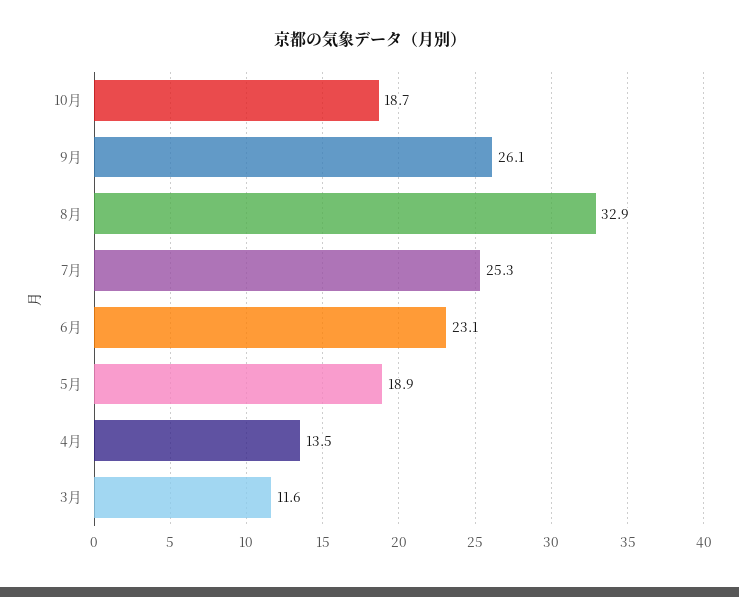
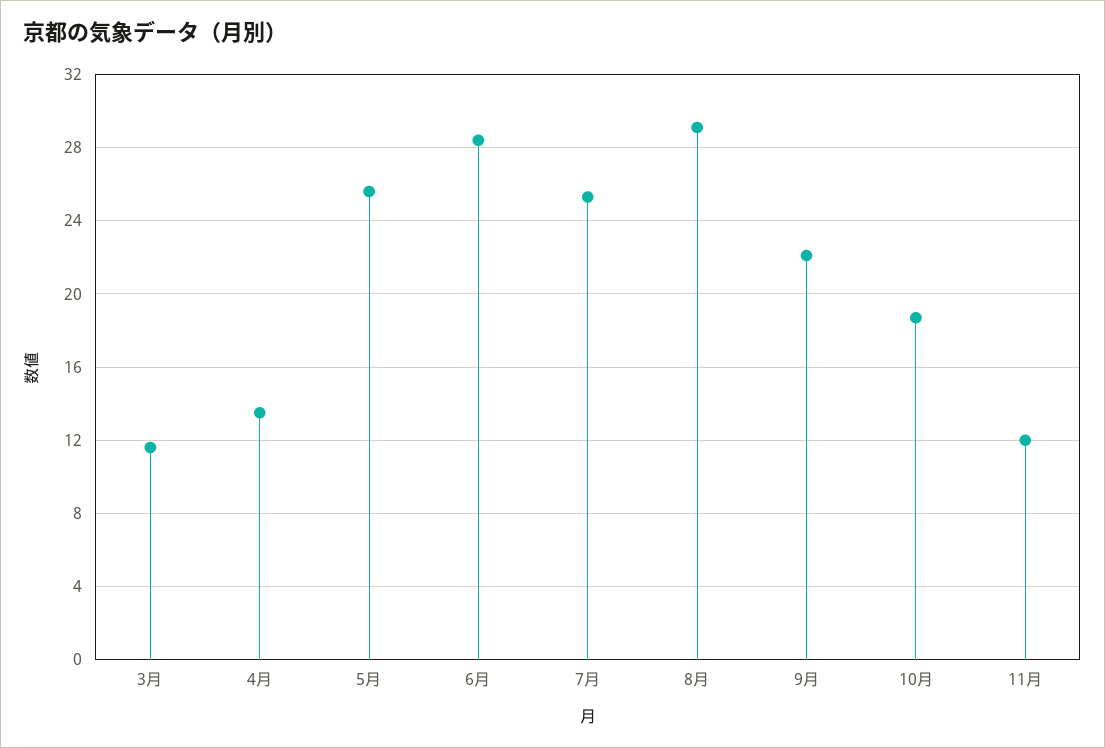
9月: 26.1 -> 22
8月: 32.9 -> 29
6月: 23.1 -> 28.5
5月: 18.9 -> 25.5
11月: none -> 12

